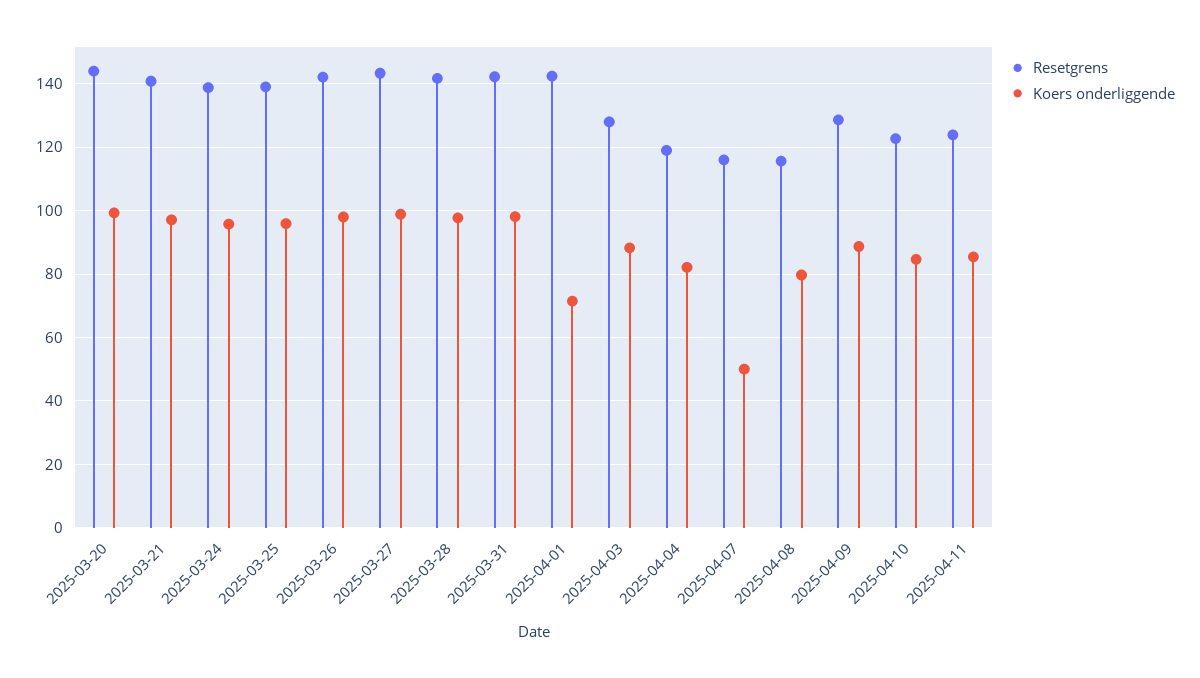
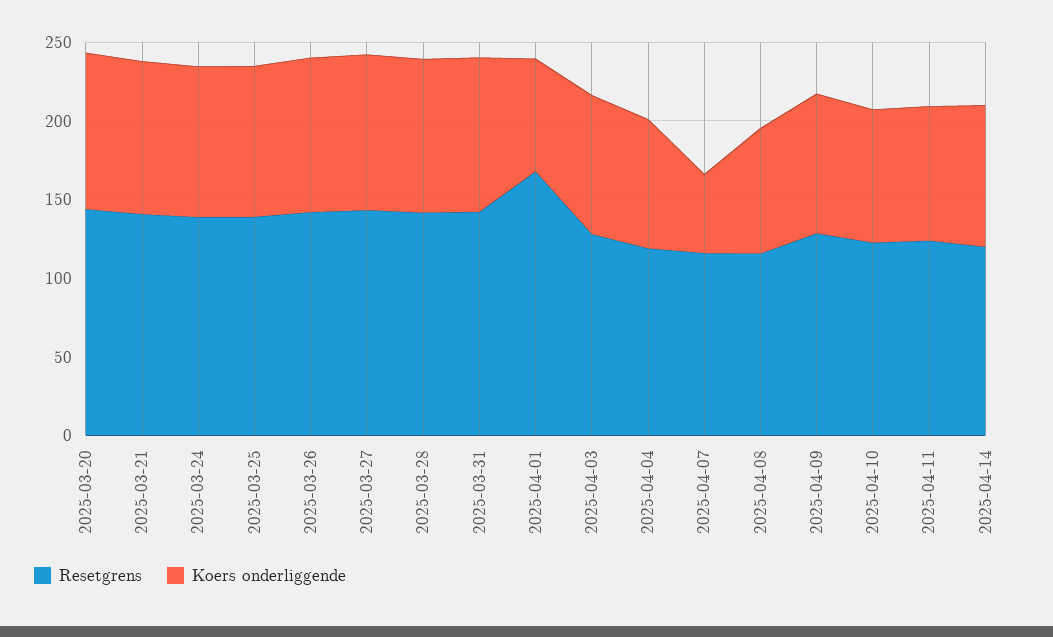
Resetgrens, 2025-04-01: 142 -> 170
Resetgrens, 2025-04-14: none -> 120
Koers onderliggende, 2025-04-14: none -> 90

